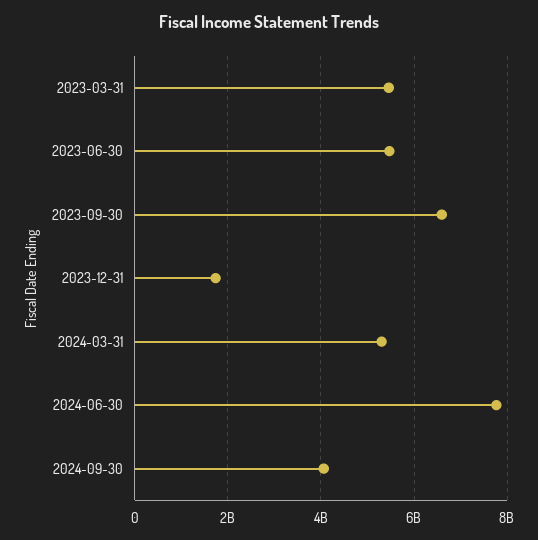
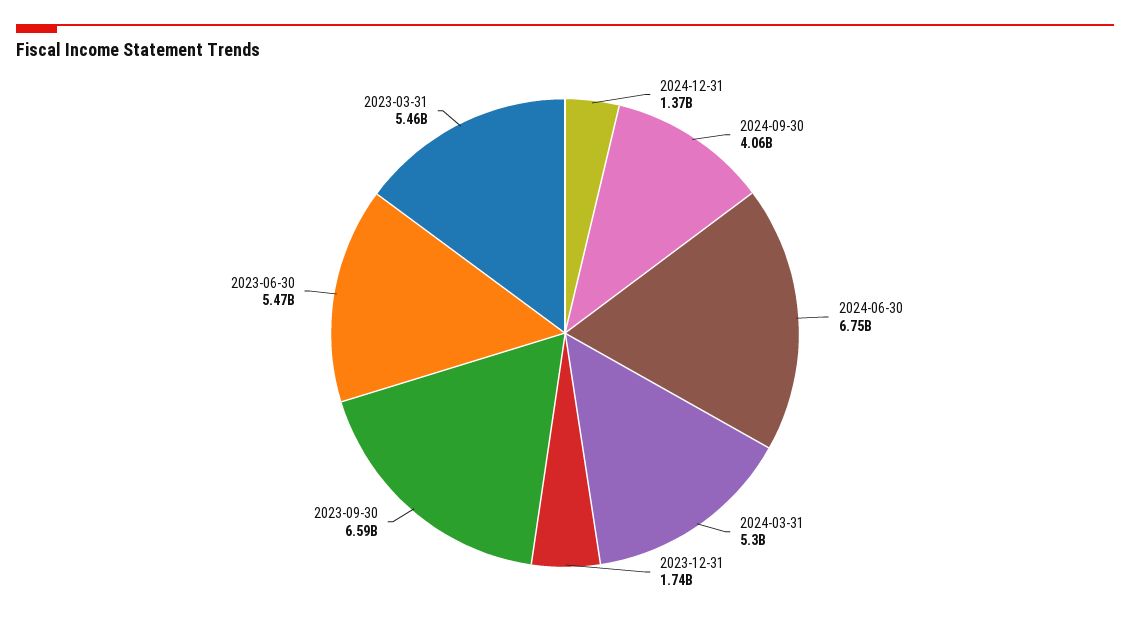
2024-06-30: 7800000000 -> 6750000000
2024-12-31: none -> 1370000000

